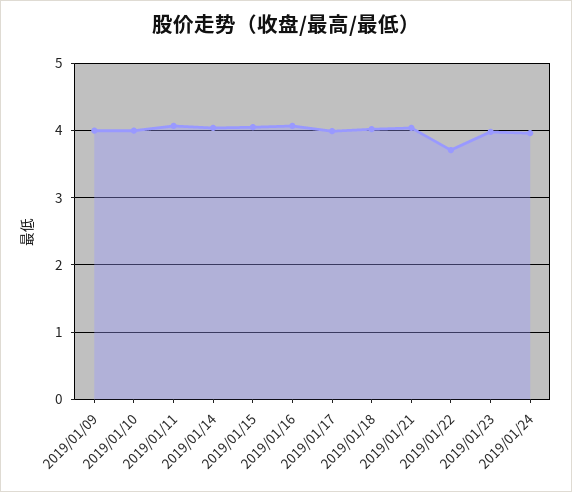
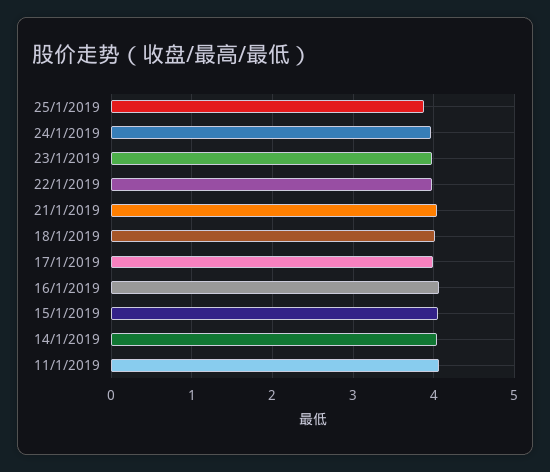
2019/01/09: 4 -> none
2019/01/10: 4 -> none
2019/01/22: 3.7 -> 4
25/1/2019: none -> 3.9

